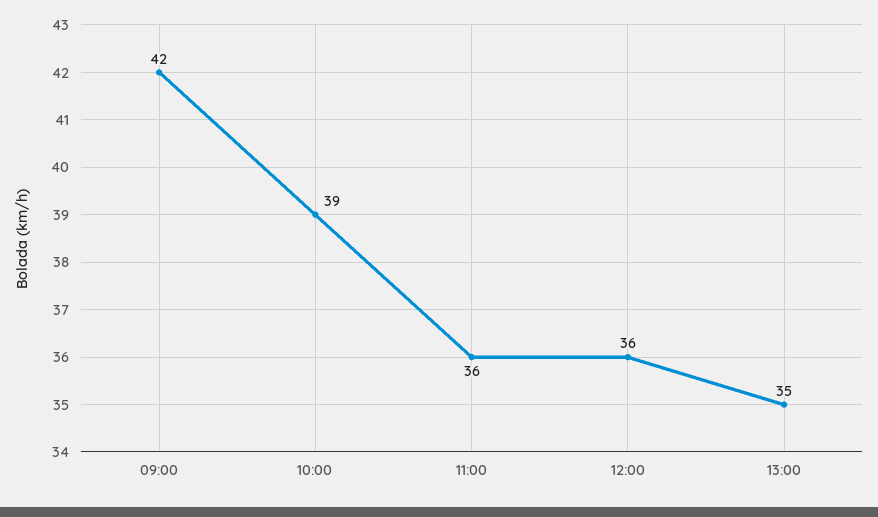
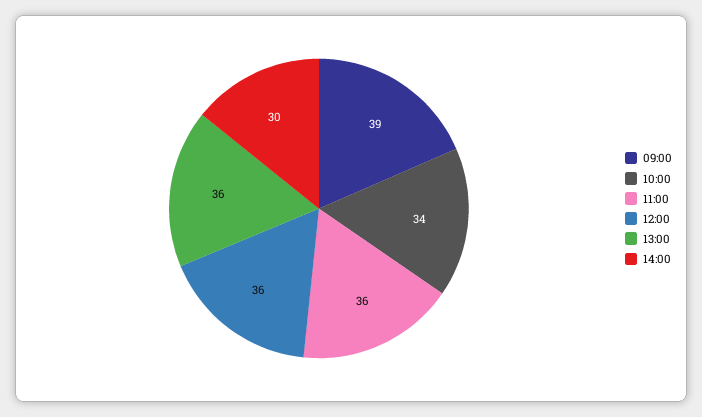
09:00: 42 -> 39
10:00: 39 -> 34
13:00: 35 -> 36
14:00: none -> 30

